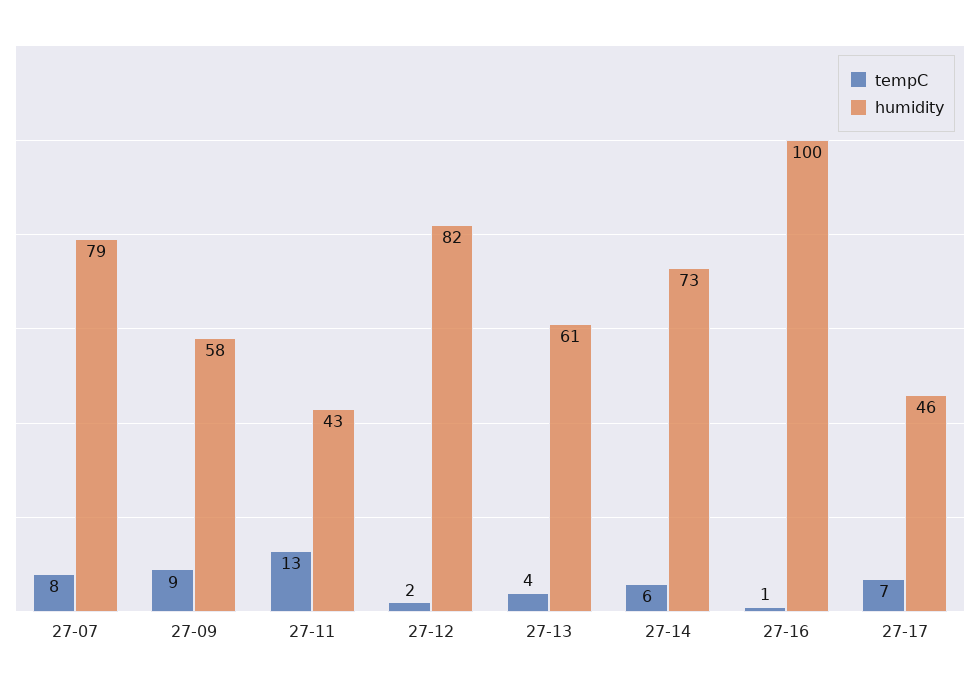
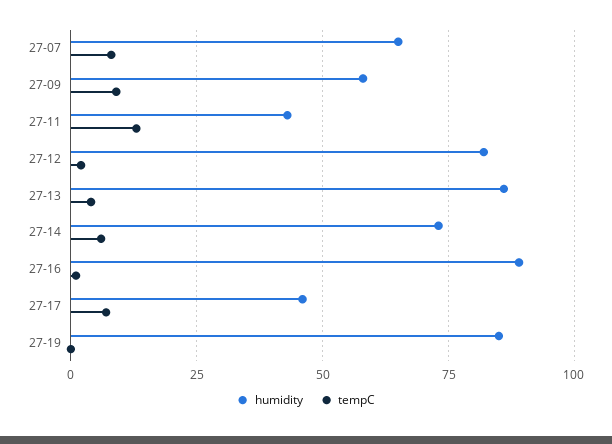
humidity, 27-07: 79 -> 65
humidity, 27-13: 61 -> 85
humidity, 27-16: 100 -> 90
humidity, 27-19: none -> 85
tempC, 27-19: none -> 0

